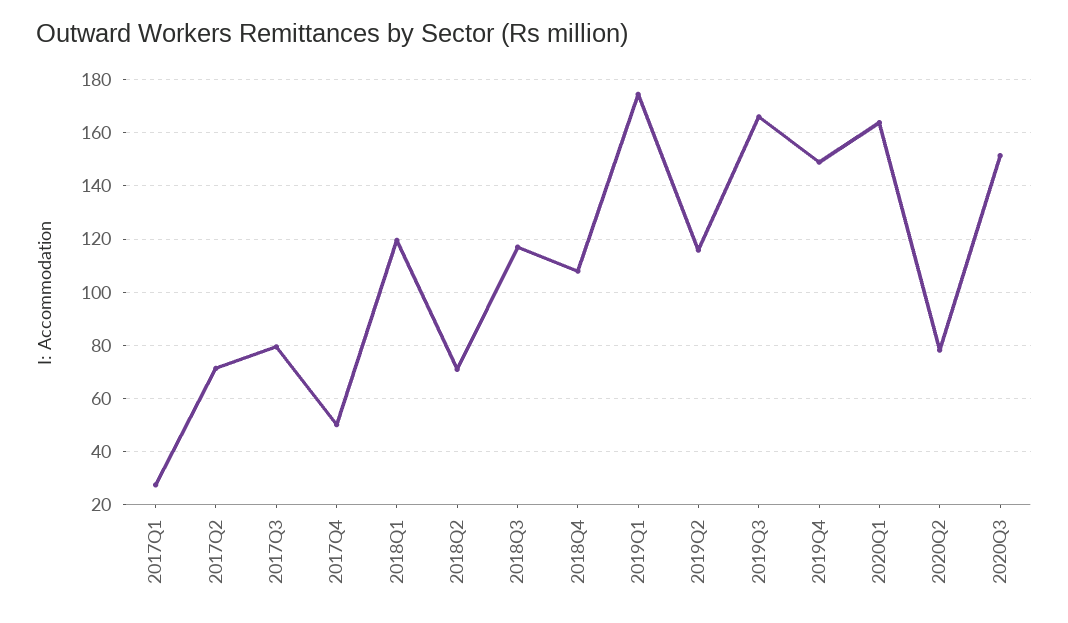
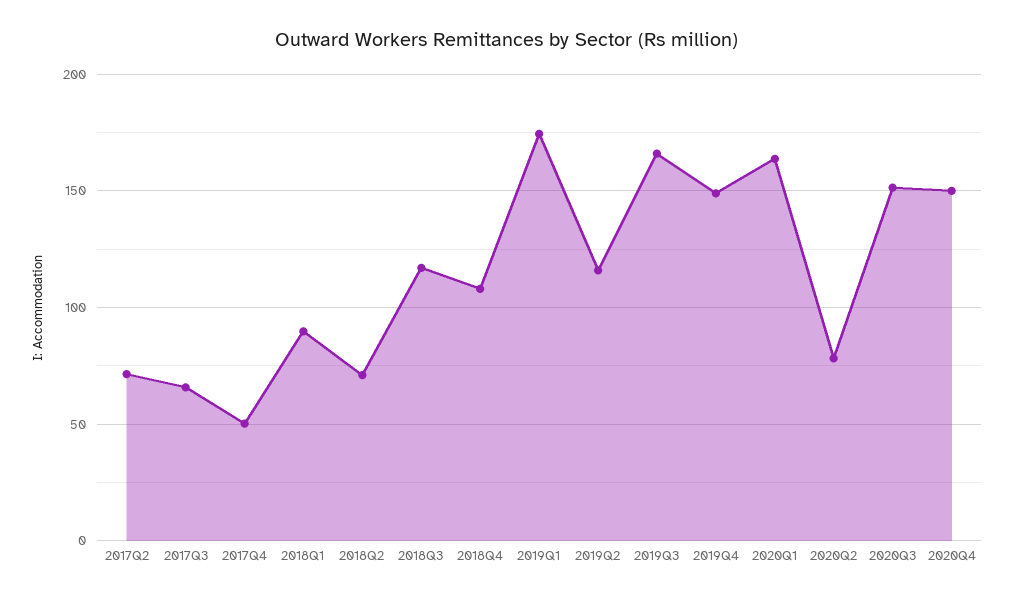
2017Q1: 27.5 -> none
2017Q3: 80 -> 65
2018Q1: 120 -> 90
2020Q4: none -> 150

